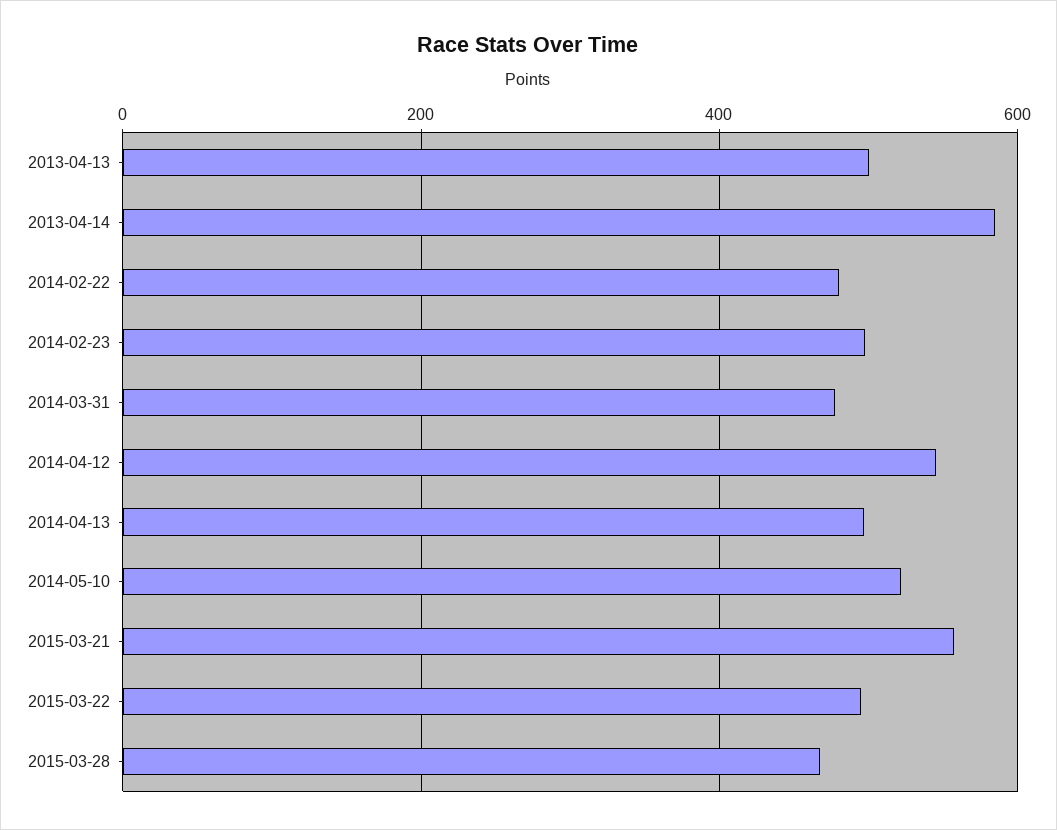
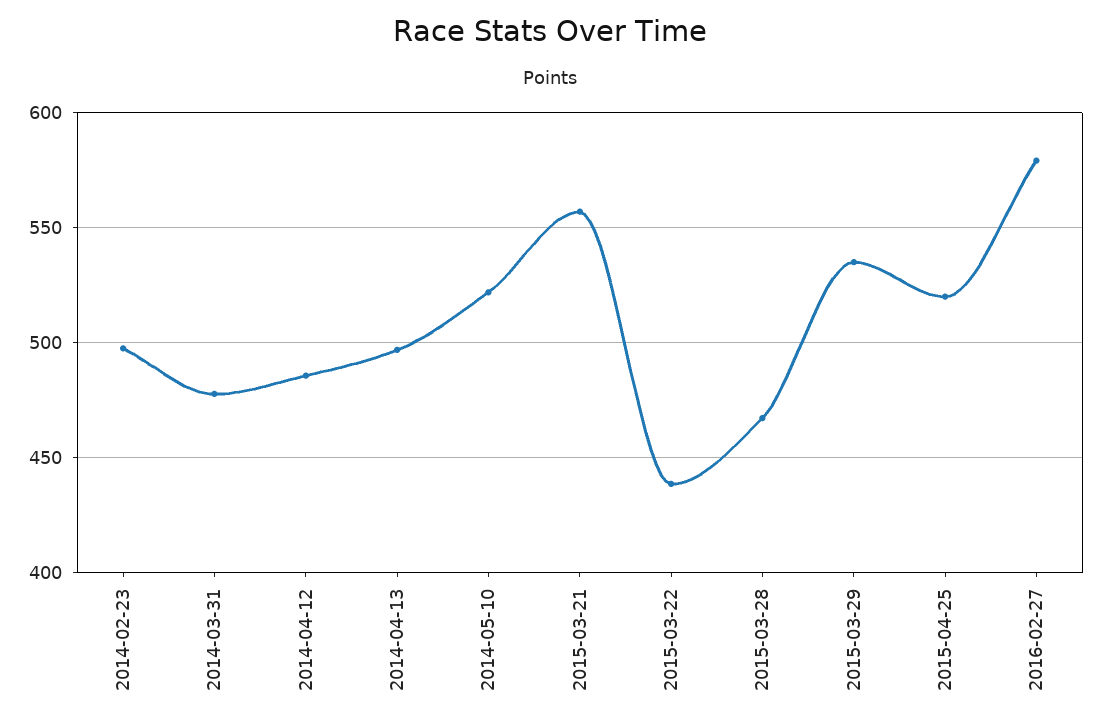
2013-04-13: 500 -> none
2013-04-14: 580 -> none
2014-02-22: 480 -> none
2014-04-12: 540 -> 485
2015-03-22: 500 -> 440
2015-03-29: none -> 535
2015-04-25: none -> 520
2016-02-27: none -> 580

